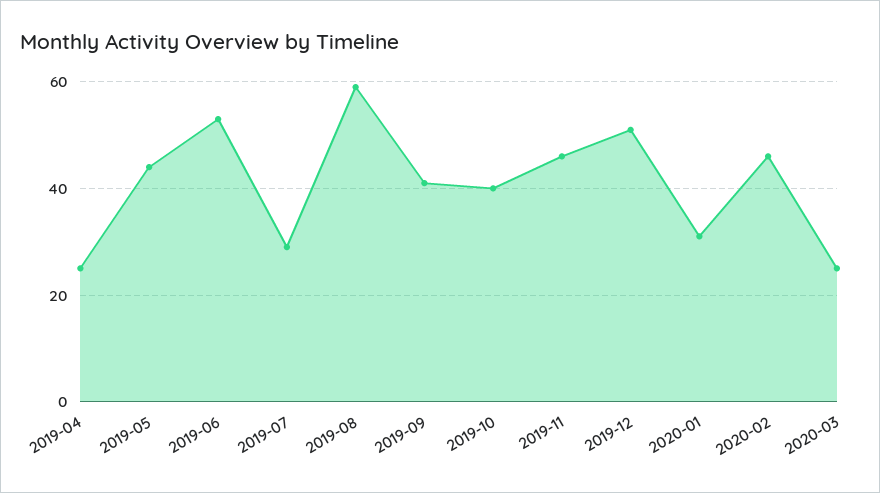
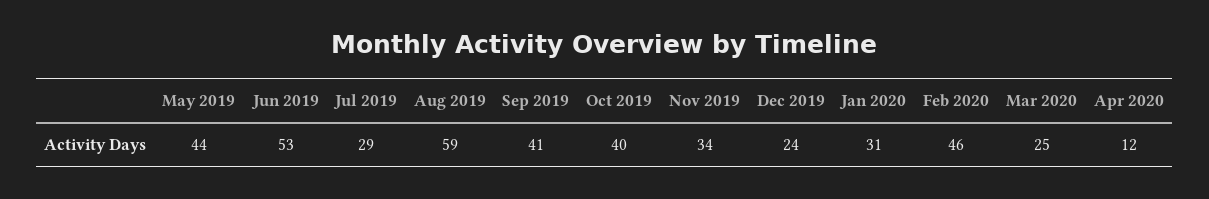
2019-04: 25 -> none
2019-11: 45 -> 34
2019-12: 50 -> 24
Apr 2020: none -> 12

